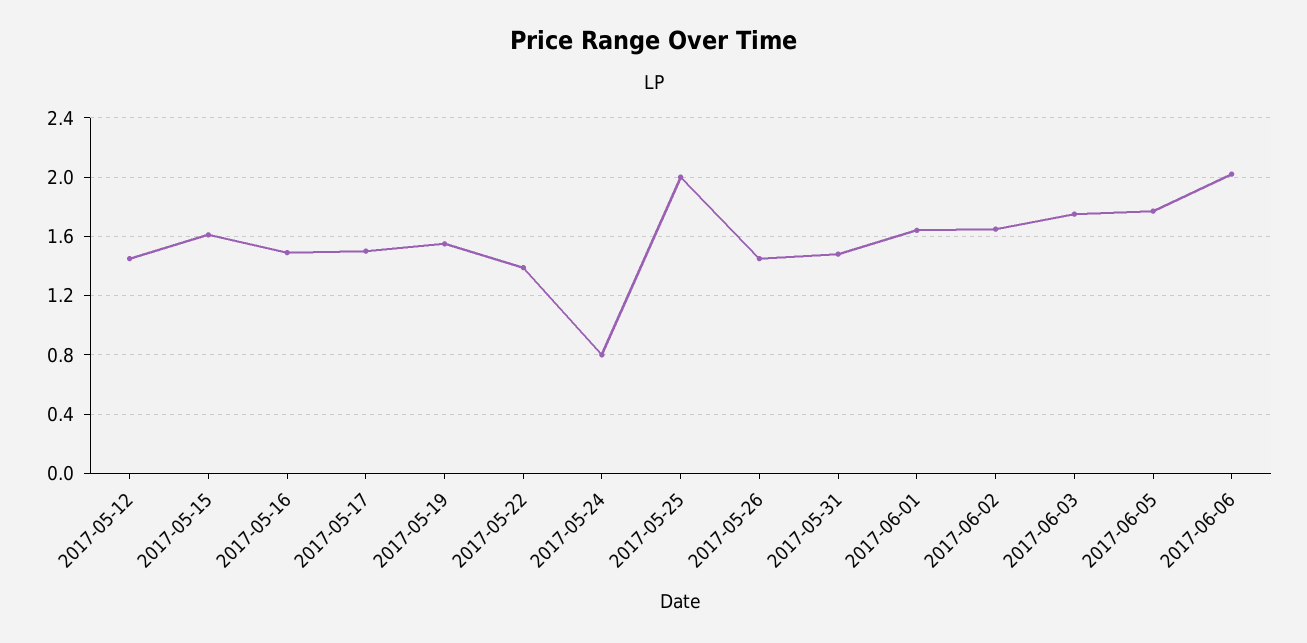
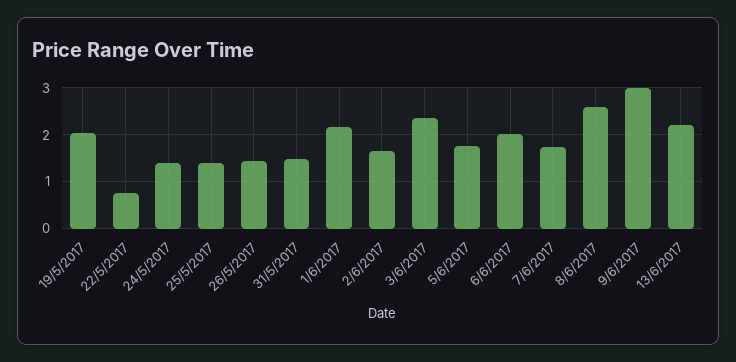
2017-05-12: 1.45 -> none
2017-05-15: 1.6 -> none
2017-05-16: 1.5 -> none
2017-05-17: 1.5 -> none
2017-05-19: 1.55 -> 2
2017-05-22: 1.4 -> 0.8
2017-05-24: 0.8 -> 1.4
2017-05-25: 2 -> 1.4
2017-06-01: 1.65 -> 2.2
2017-06-03: 1.75 -> 2.4
7/6/2017: none -> 1.8
8/6/2017: none -> 2.6
9/6/2017: none -> 3
13/6/2017: none -> 2.2

